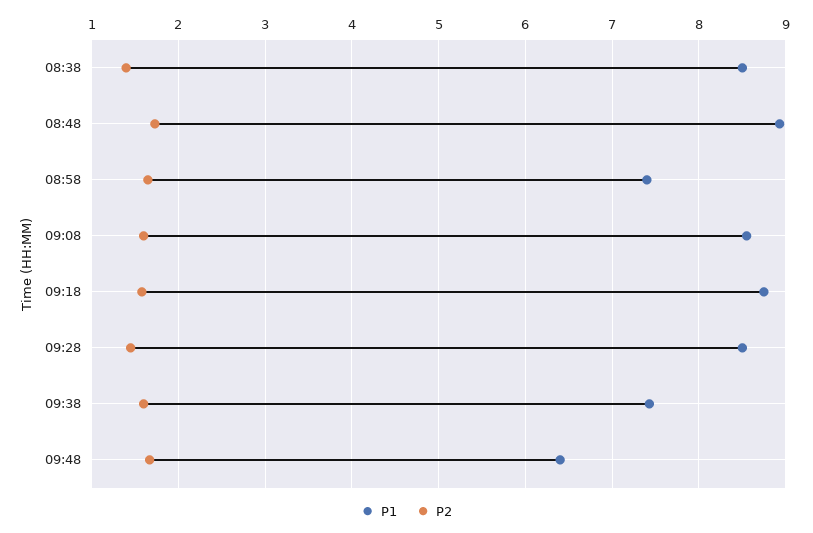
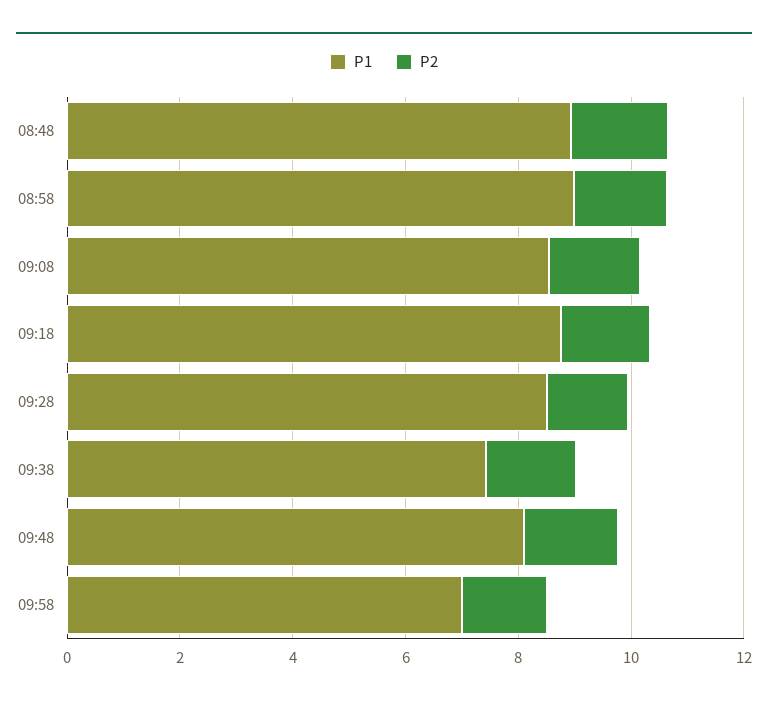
P1, 08:38: 8.5 -> none
P2, 08:38: 1.4 -> none
P1, 08:58: 7.4 -> 9
P1, 09:48: 6.4 -> 8
P1, 09:58: none -> 7
P2, 09:58: none -> 1.5

